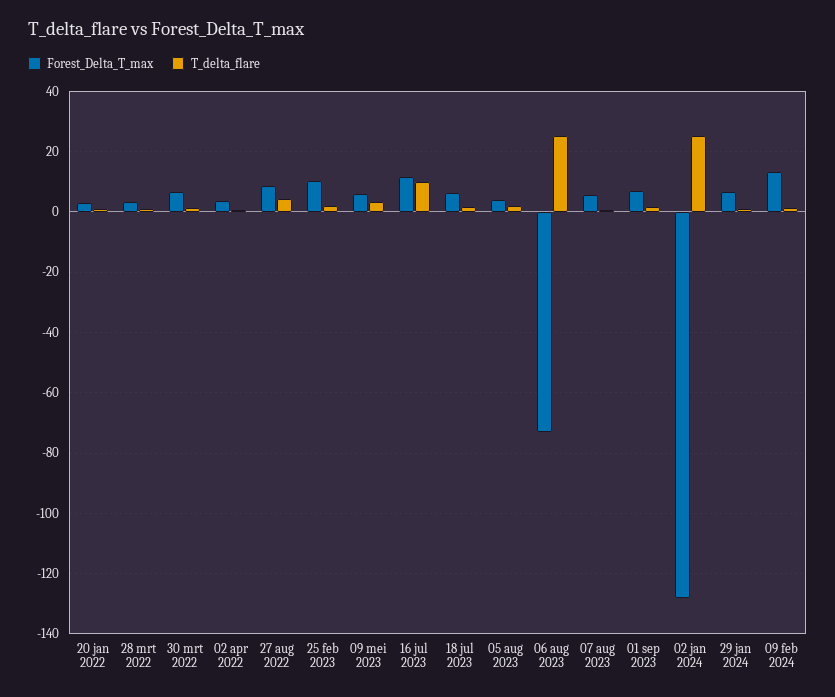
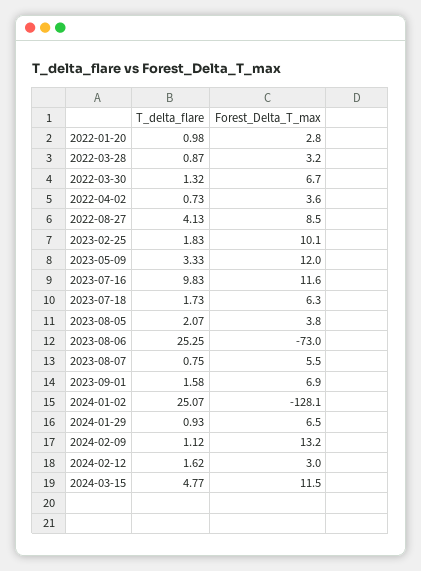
Forest_Delta_T_max, 09 mei 2023: 6 -> 12
T_delta_flare, 2024-02-12: none -> 1.62
Forest_Delta_T_max, 2024-02-12: none -> 3
T_delta_flare, 2024-03-15: none -> 4.77
Forest_Delta_T_max, 2024-03-15: none -> 11.5

